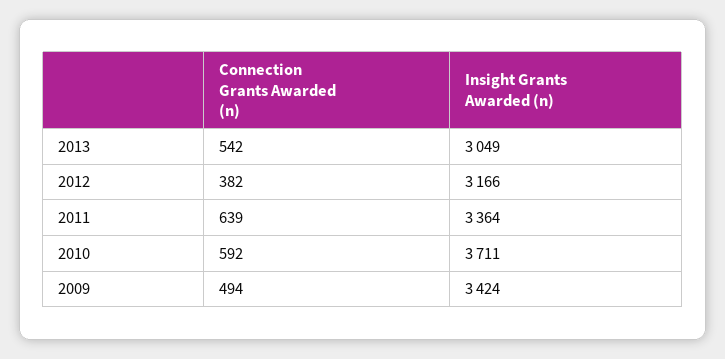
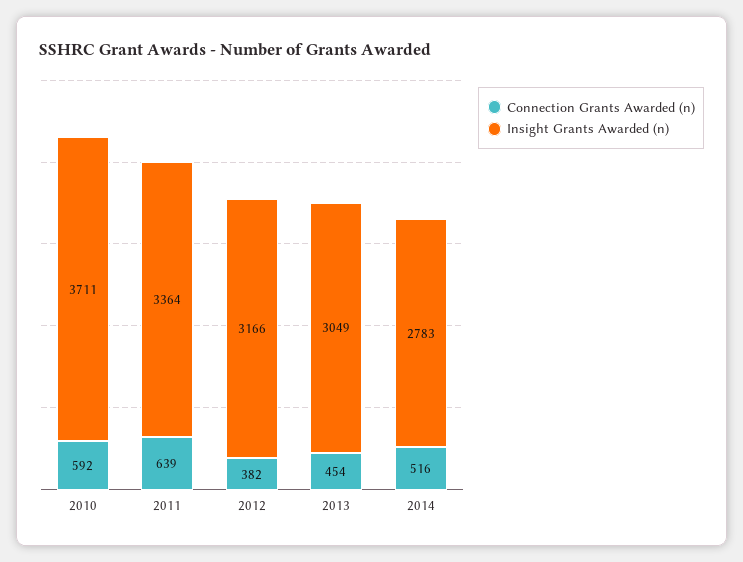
Connection Grants Awarded (n), 2013: 542 -> 454
Connection Grants Awarded (n), 2009: 494 -> none
Insight Grants Awarded (n), 2009: 3424 -> none
Connection Grants Awarded (n), 2014: none -> 516
Insight Grants Awarded (n), 2014: none -> 2783

